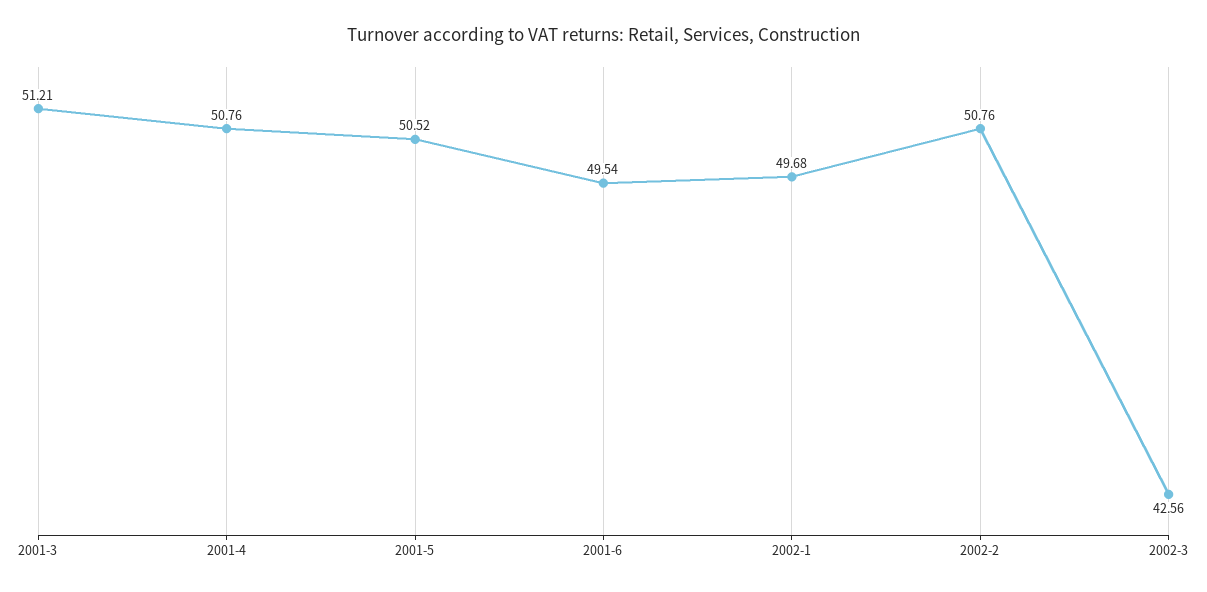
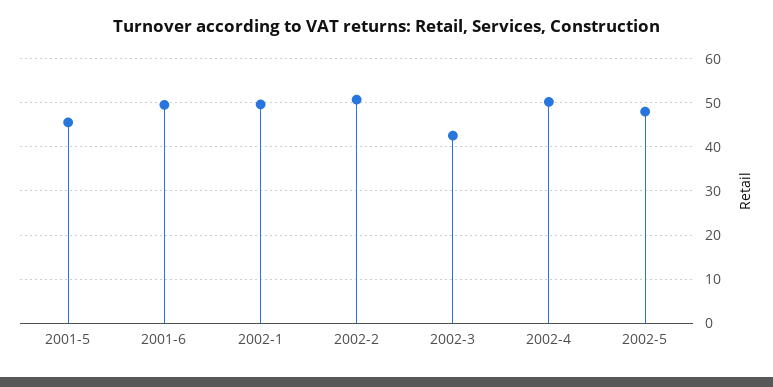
2001-3: 51.21 -> none
2001-4: 50.76 -> none
2001-5: 50.52 -> 46
2002-4: none -> 50
2002-5: none -> 48

